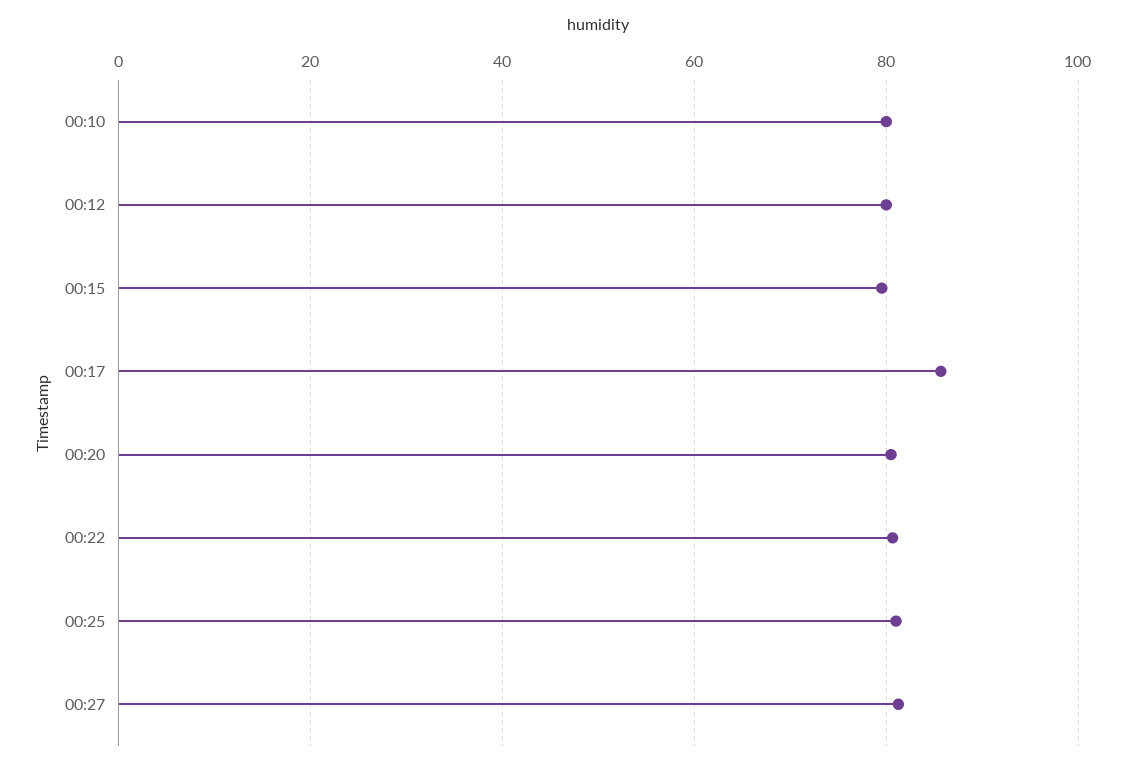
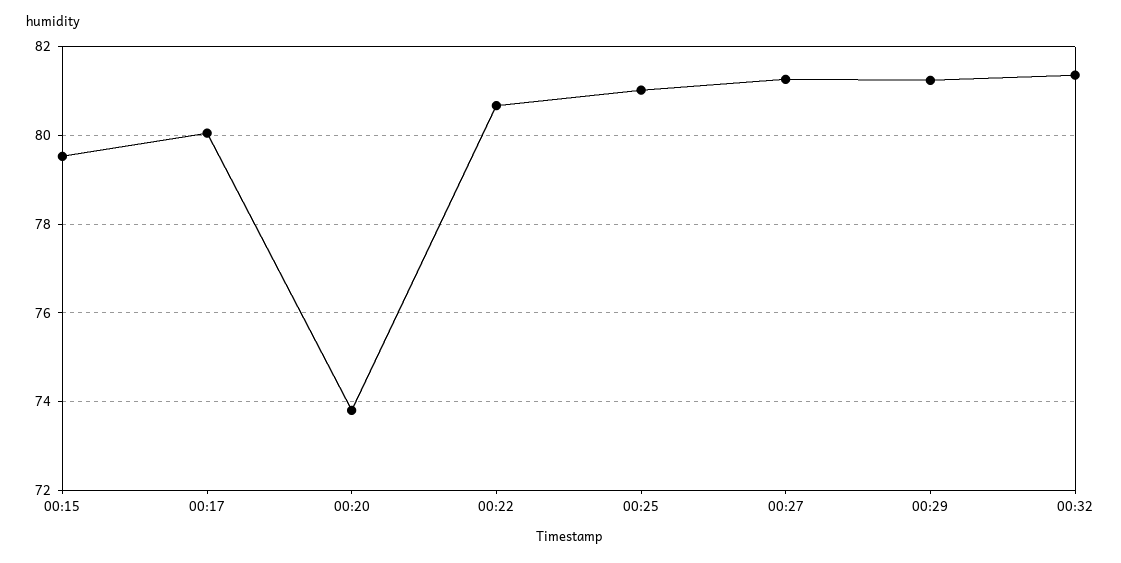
00:10: 80 -> none
00:12: 80 -> none
00:17: 86 -> 80
00:20: 80 -> 73.8
00:29: none -> 81.2
00:32: none -> 81.4

